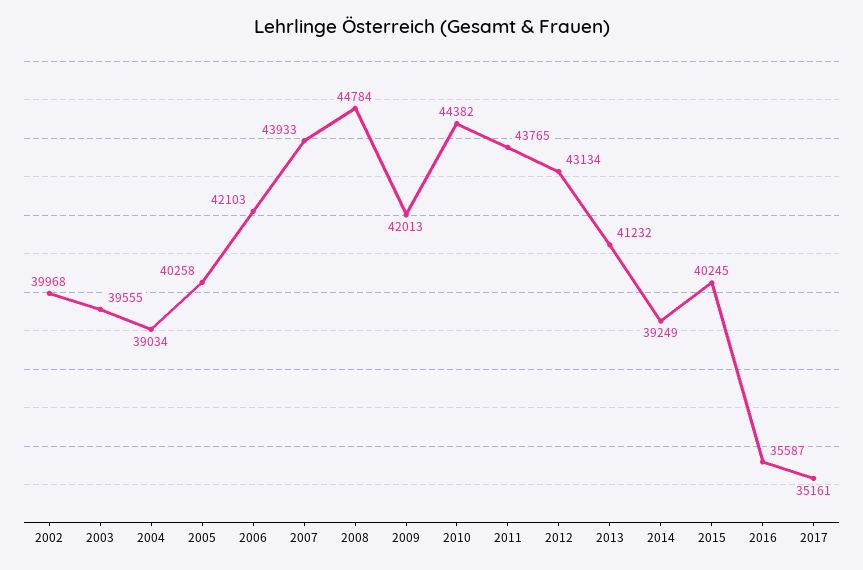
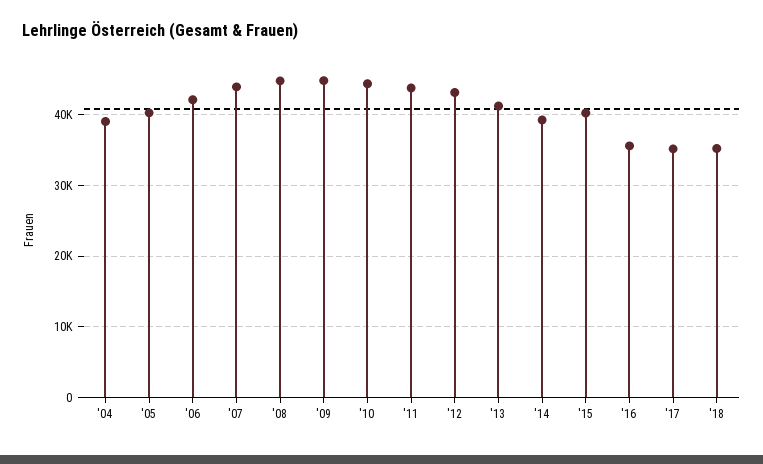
2002: 39968 -> none
2003: 39555 -> none
2009: 42013 -> 45000
'18: none -> 35000

